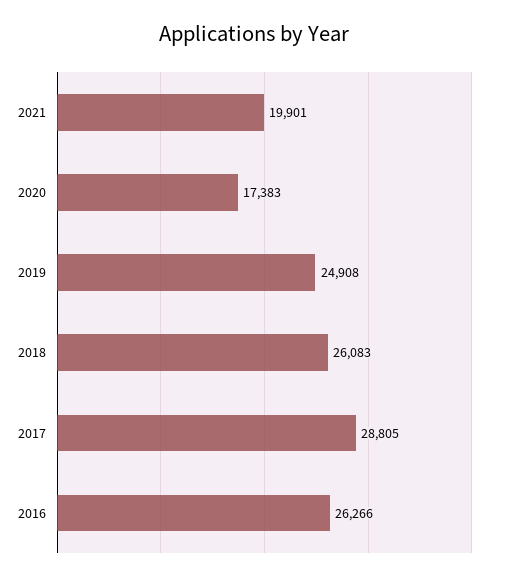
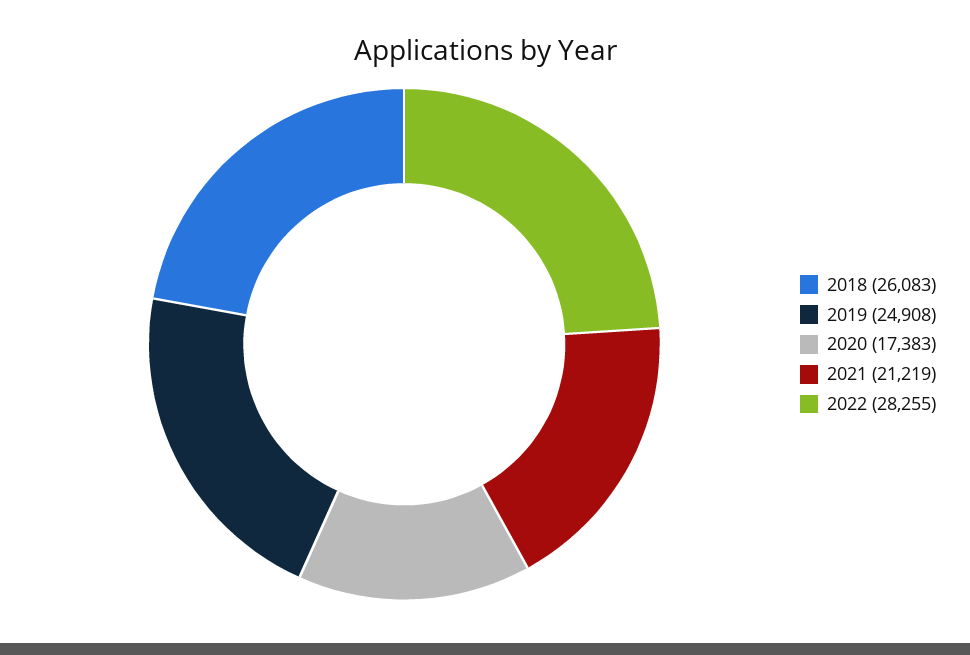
2021: 19901 -> 21219
2017: 28805 -> none
2016: 26266 -> none
2022: none -> 28255

